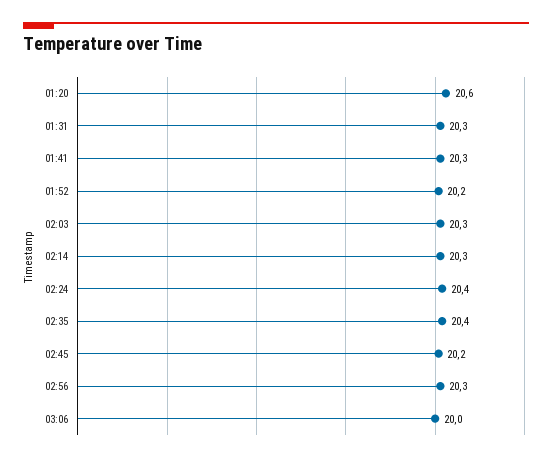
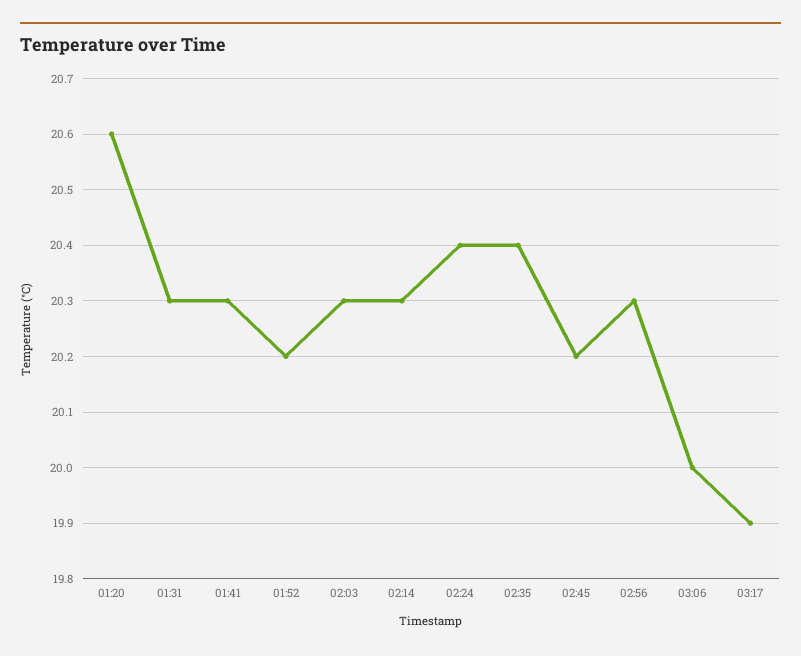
03:17: none -> 19.9

